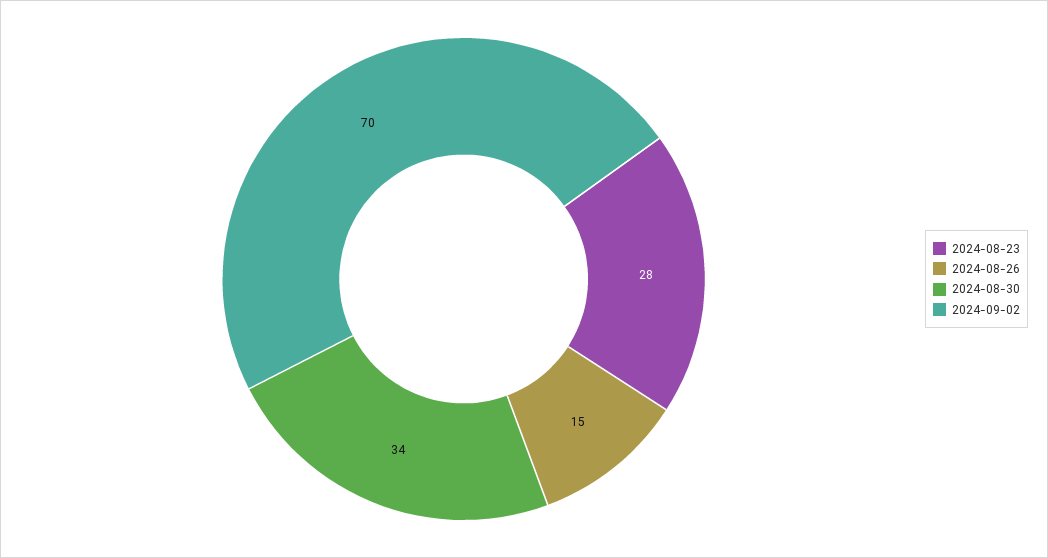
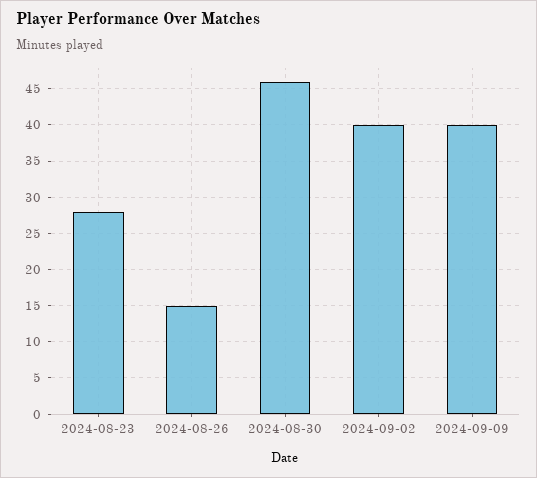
2024-08-30: 34 -> 46
2024-09-02: 70 -> 40
2024-09-09: none -> 40

